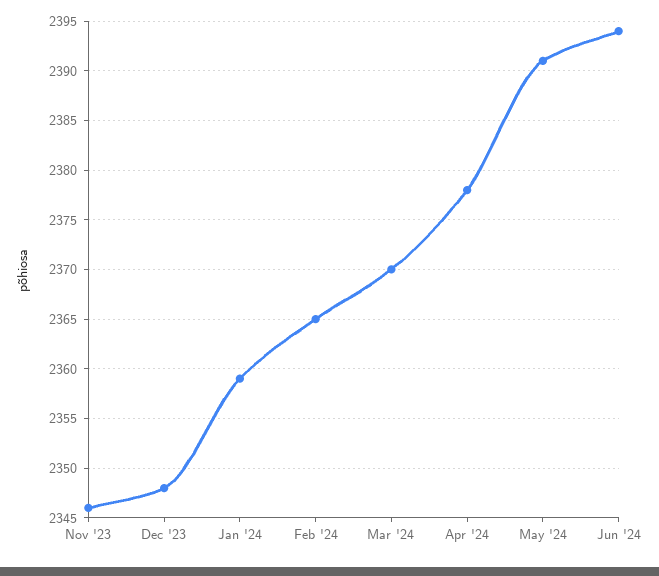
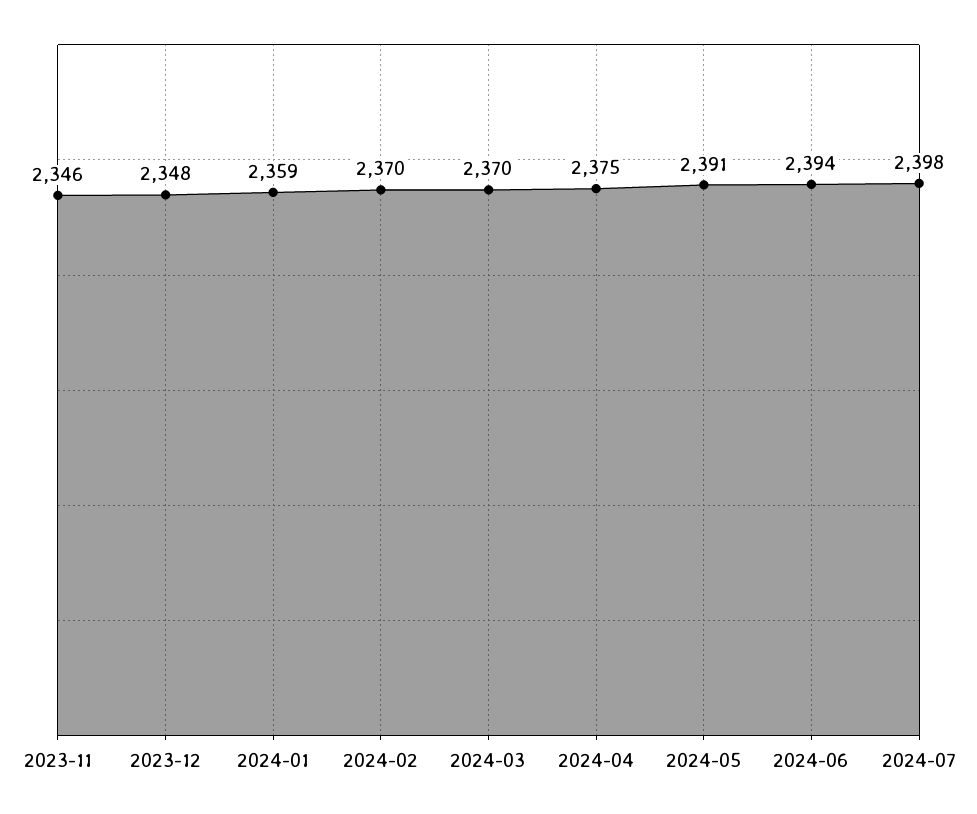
Feb '24: 2365 -> 2370
Apr '24: 2378 -> 2375
2024-07: none -> 2398

